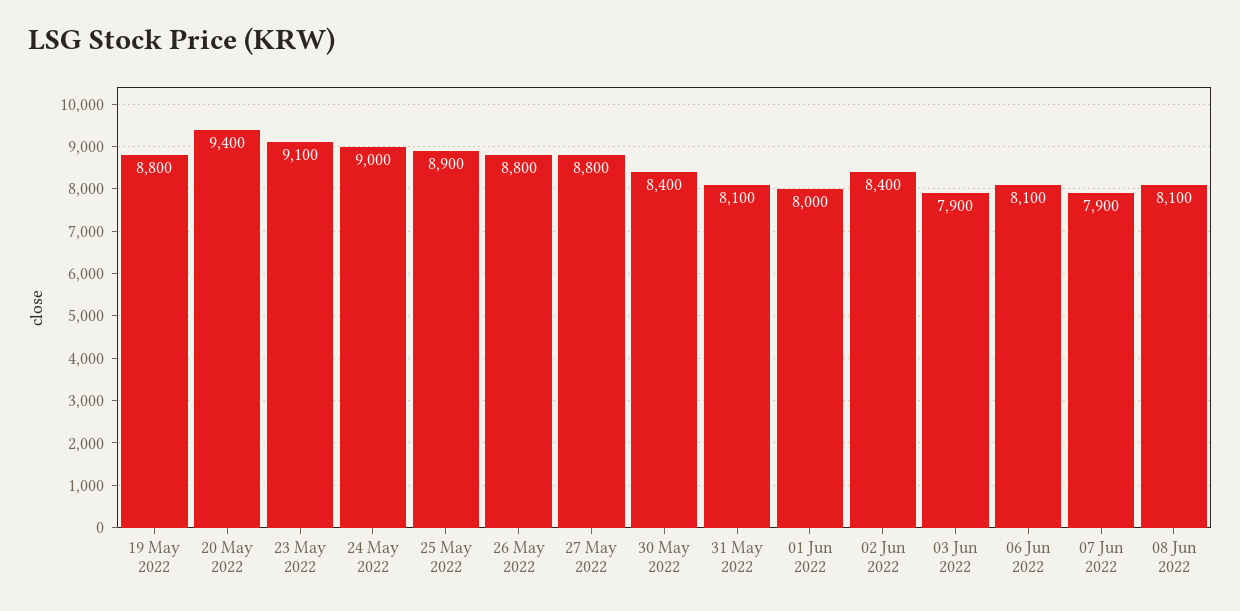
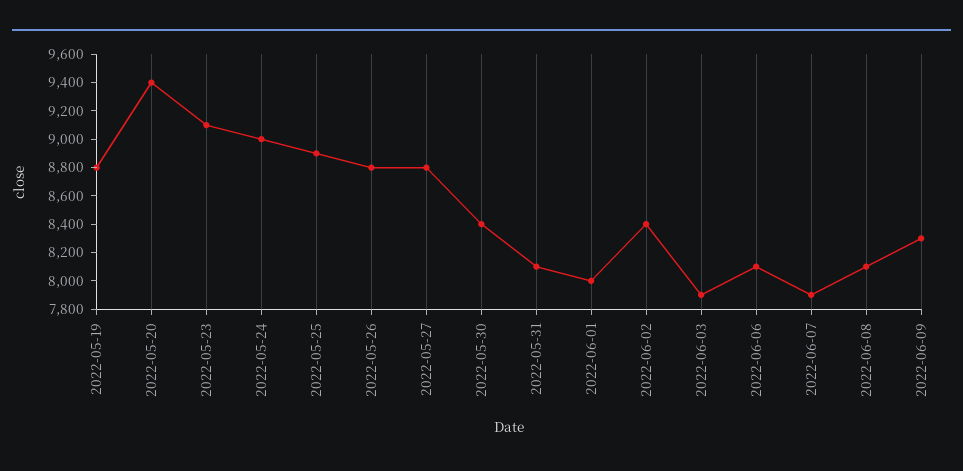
2022-06-09: none -> 8300

